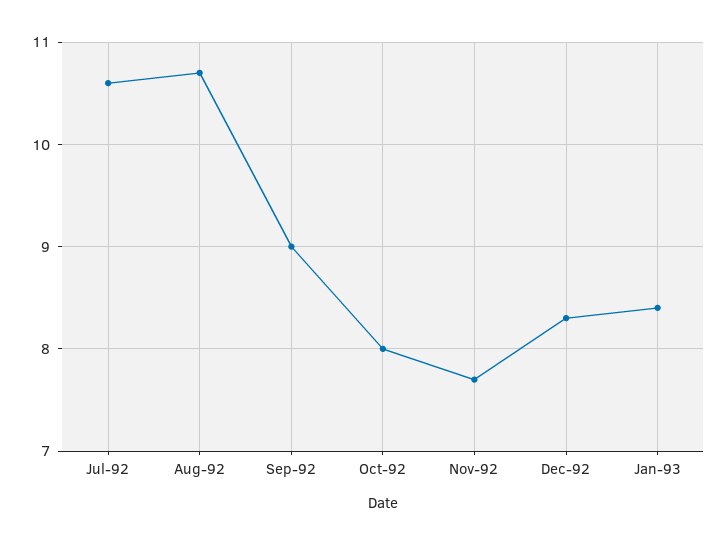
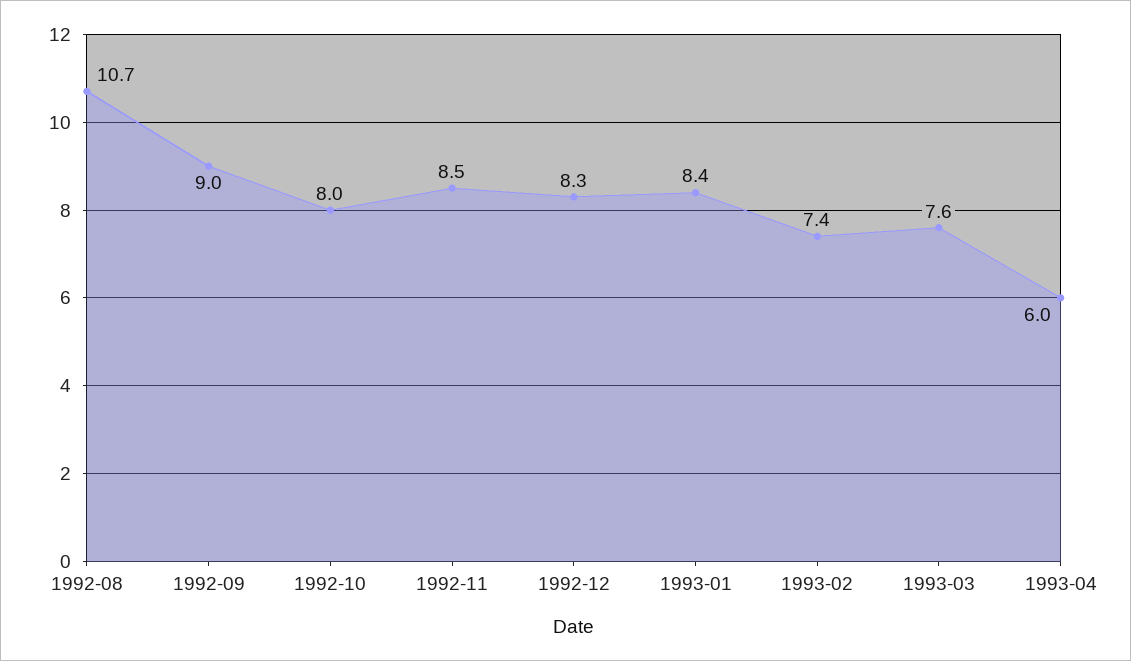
Jul-92: 10.6 -> none
Nov-92: 7.7 -> 8.5
1993-02: none -> 7.4
1993-03: none -> 7.6
1993-04: none -> 6

